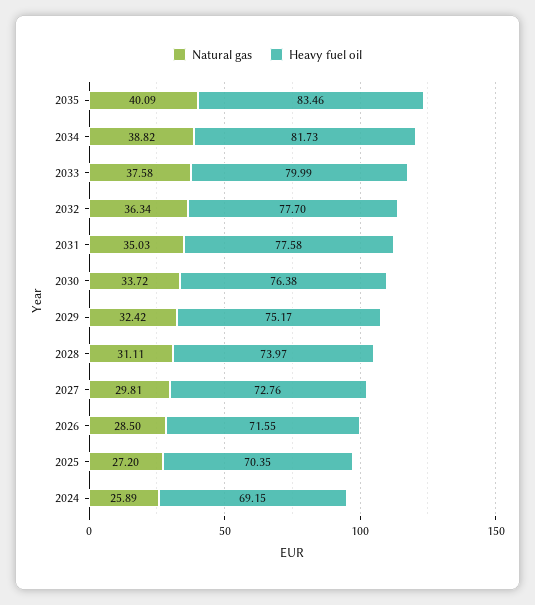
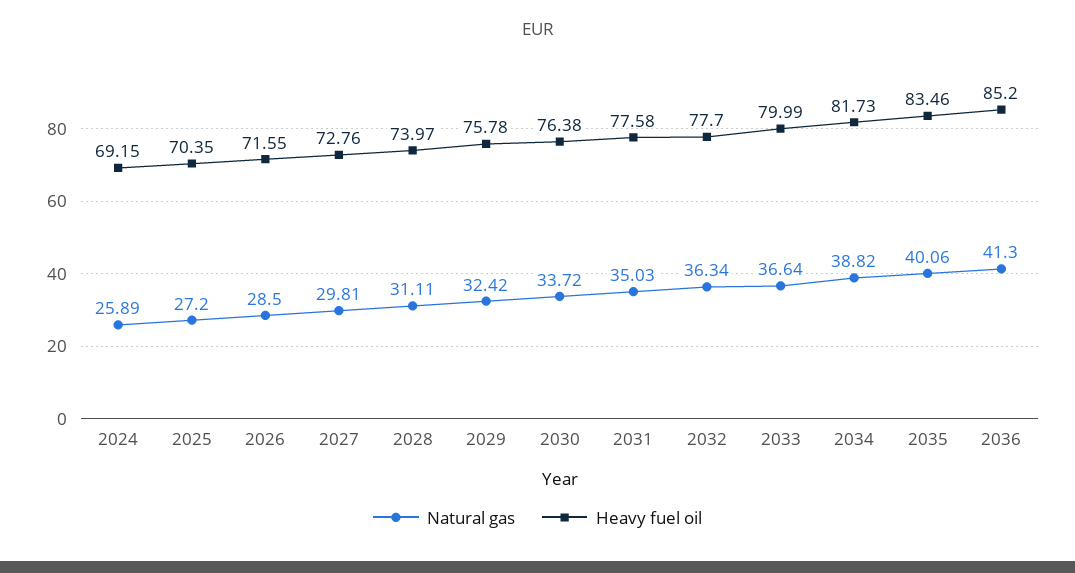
Natural gas, 2035: 40.09 -> 40.06
Natural gas, 2033: 37.58 -> 36.64
Heavy fuel oil, 2029: 75.17 -> 75.78
Natural gas, 2036: none -> 41.3
Heavy fuel oil, 2036: none -> 85.2

